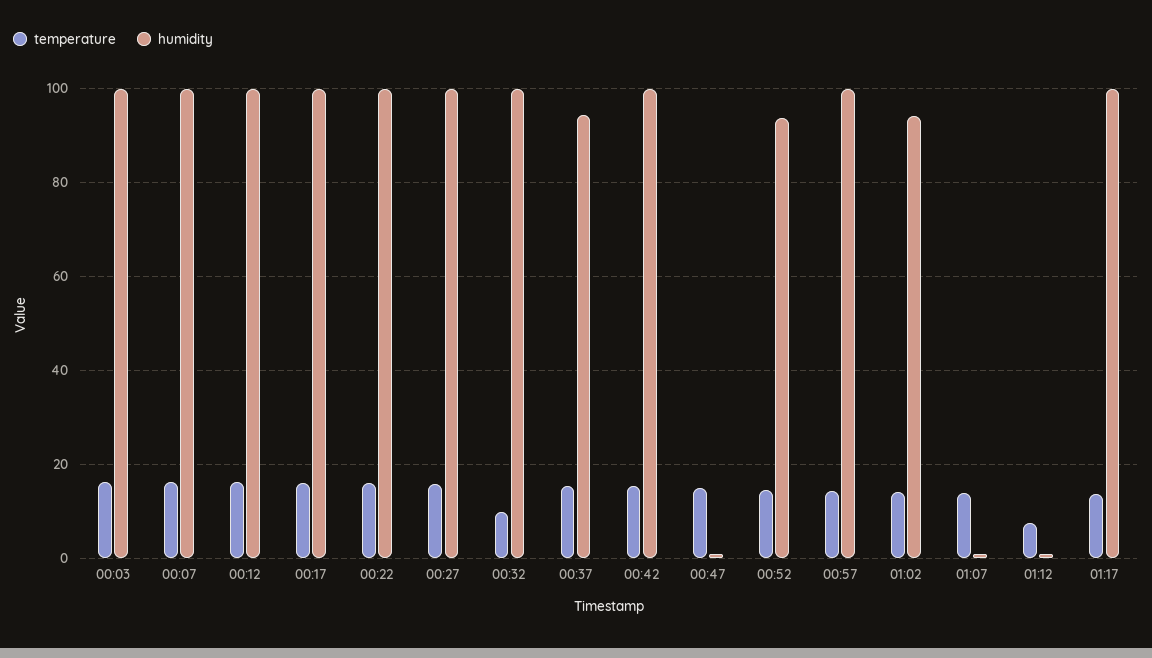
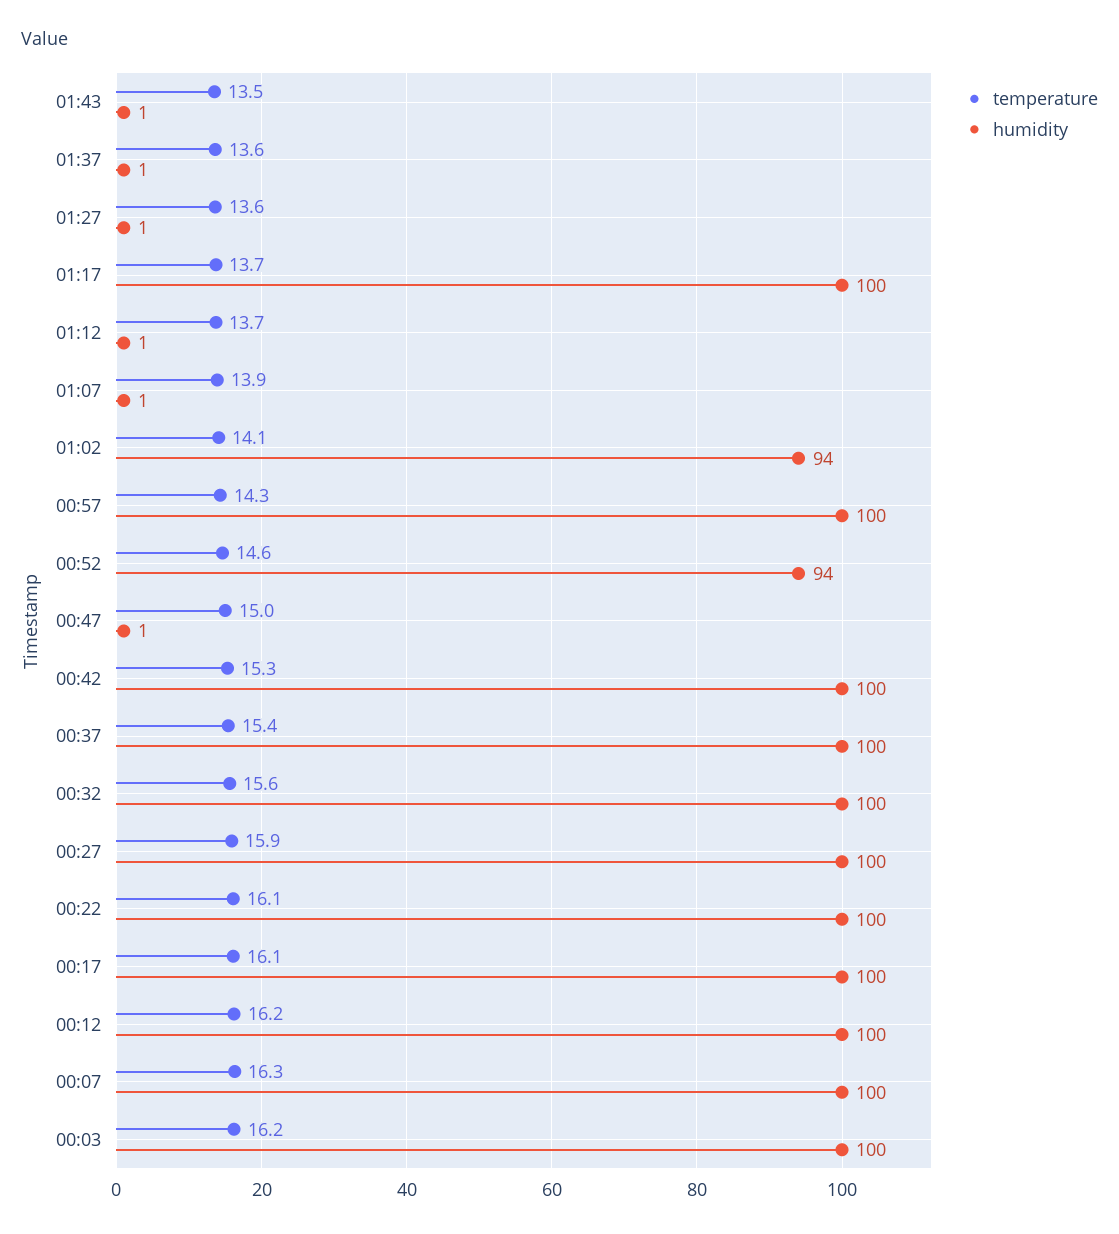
temperature, 00:32: 10 -> 15.6
humidity, 00:37: 94 -> 100
temperature, 01:12: 8 -> 13.7
temperature, 01:43: none -> 13.5
humidity, 01:43: none -> 1
temperature, 01:37: none -> 13.6
humidity, 01:37: none -> 1
temperature, 01:27: none -> 13.6
humidity, 01:27: none -> 1

